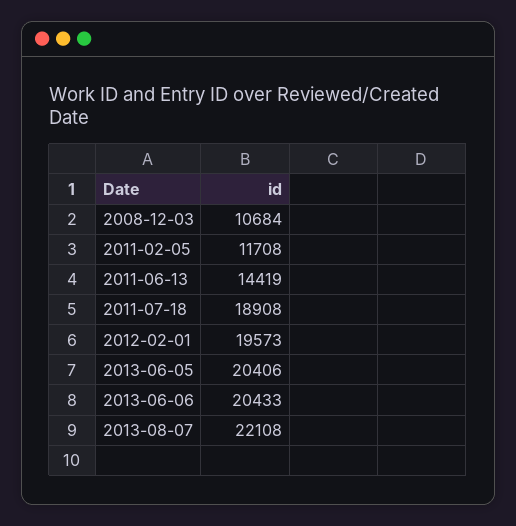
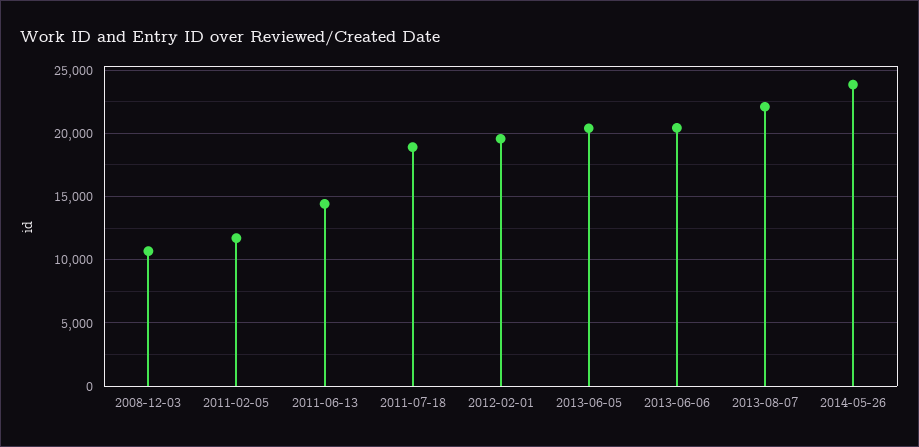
2014-05-26: none -> 24000

